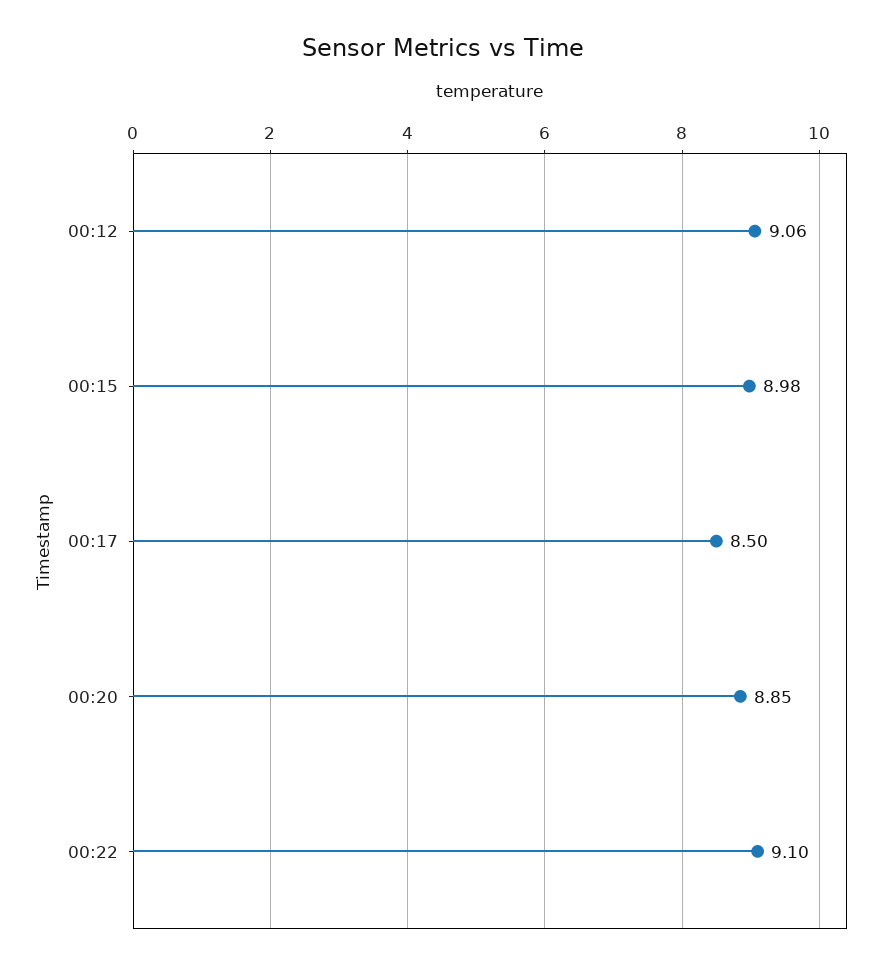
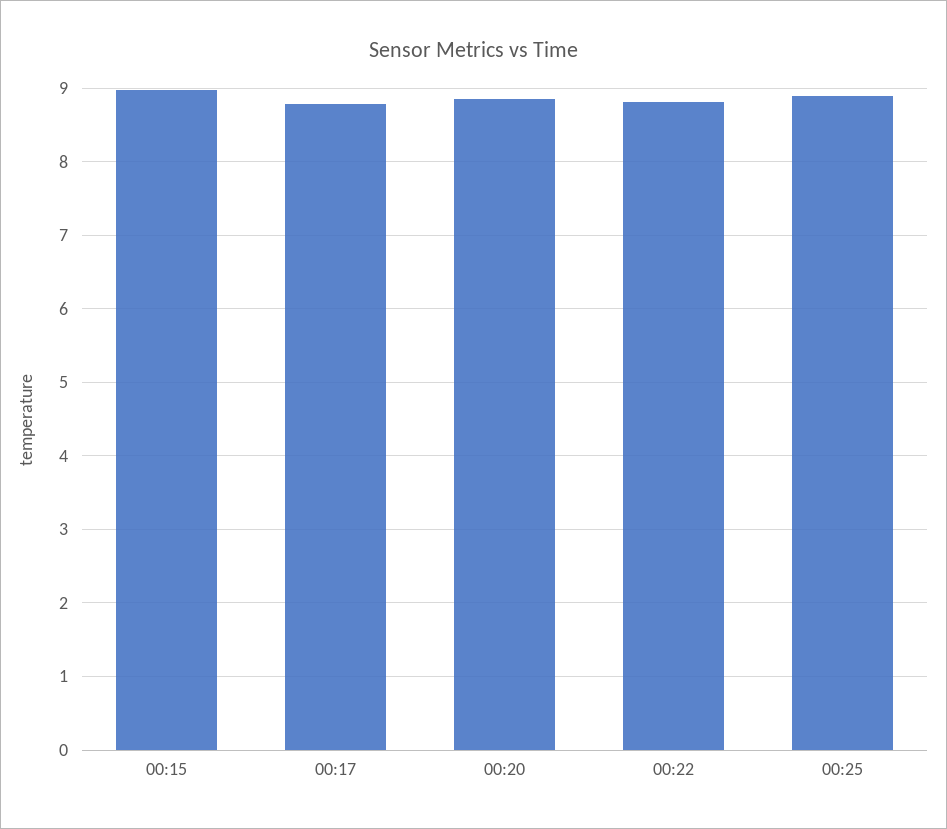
00:12: 9.06 -> none
00:17: 8.5 -> 8.8
00:22: 9.1 -> 8.8
00:25: none -> 8.9

